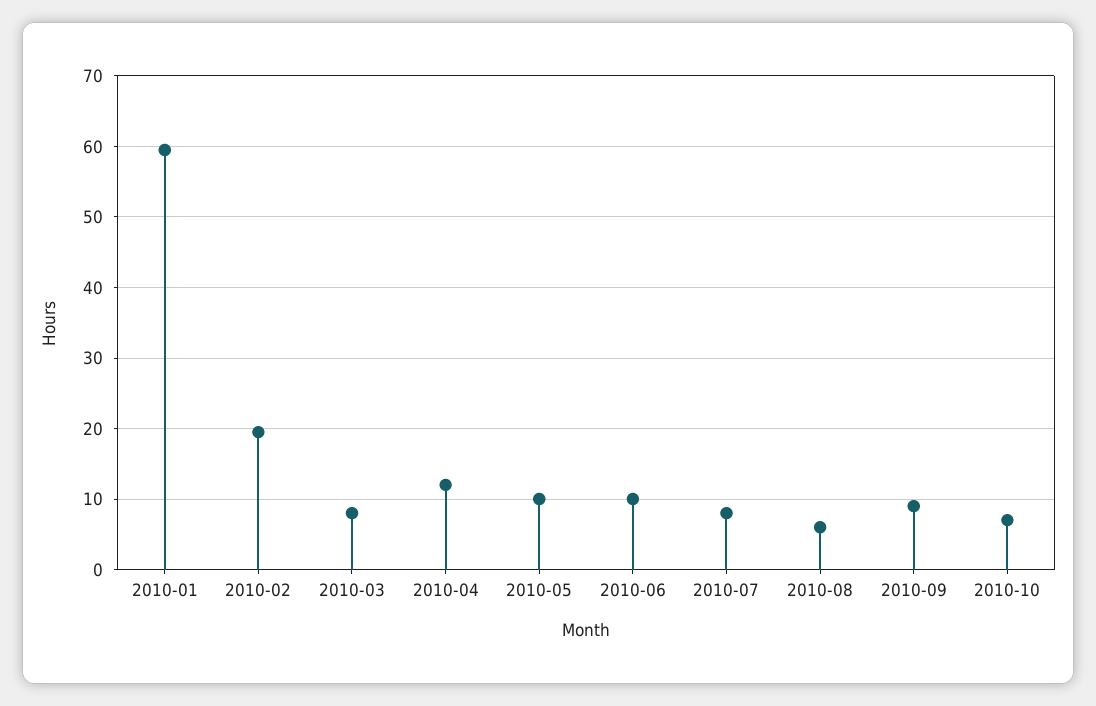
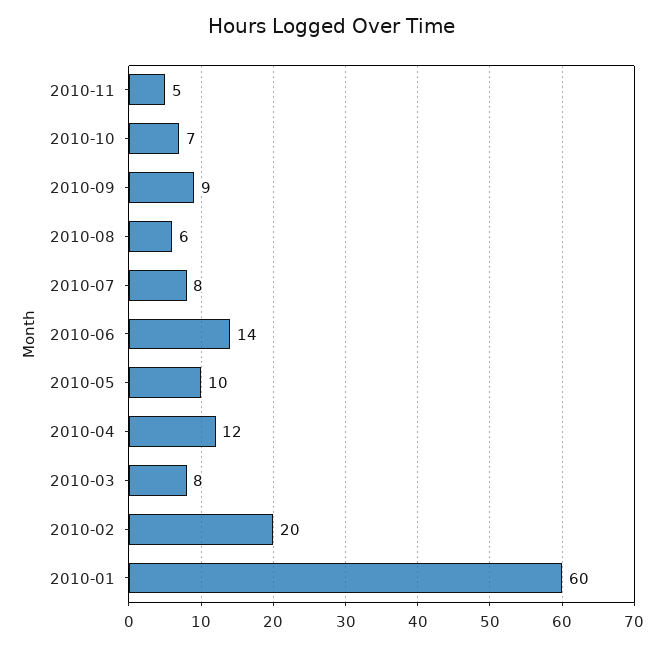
2010-06: 10 -> 14
2010-11: none -> 5

